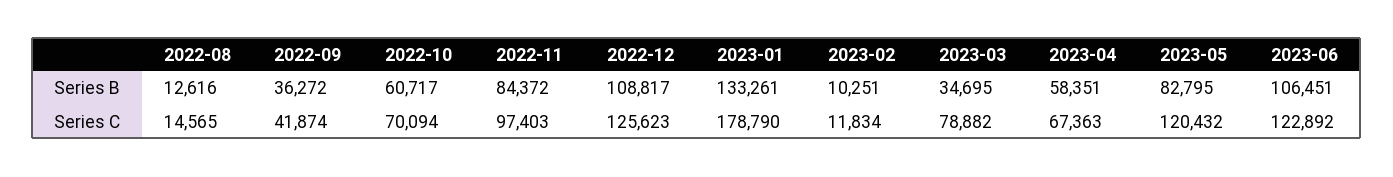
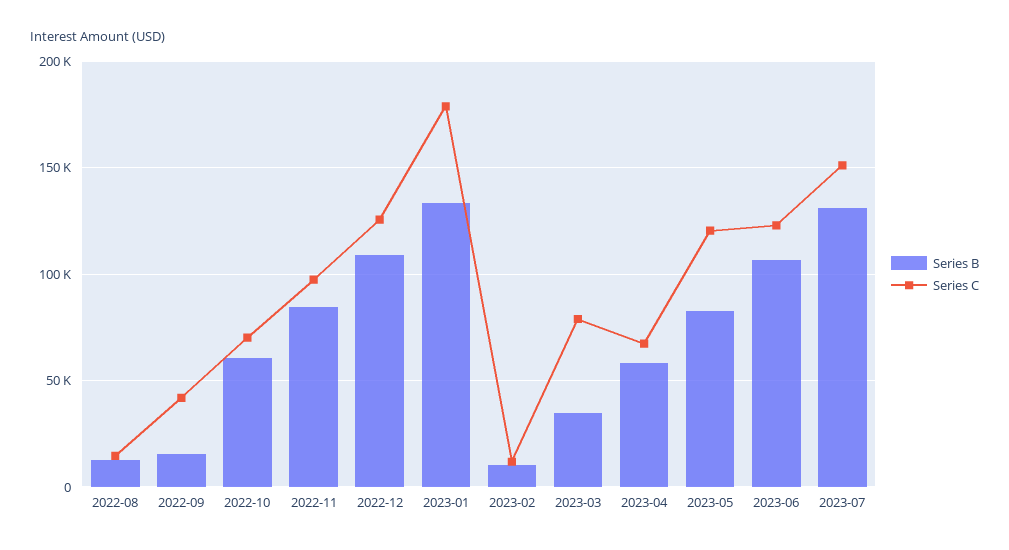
Series B, 2022-09: 36272 -> 15000
Series B, 2023-07: none -> 130000
Series C, 2023-07: none -> 150000

